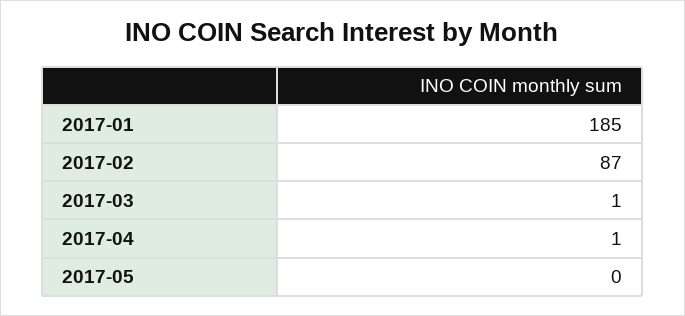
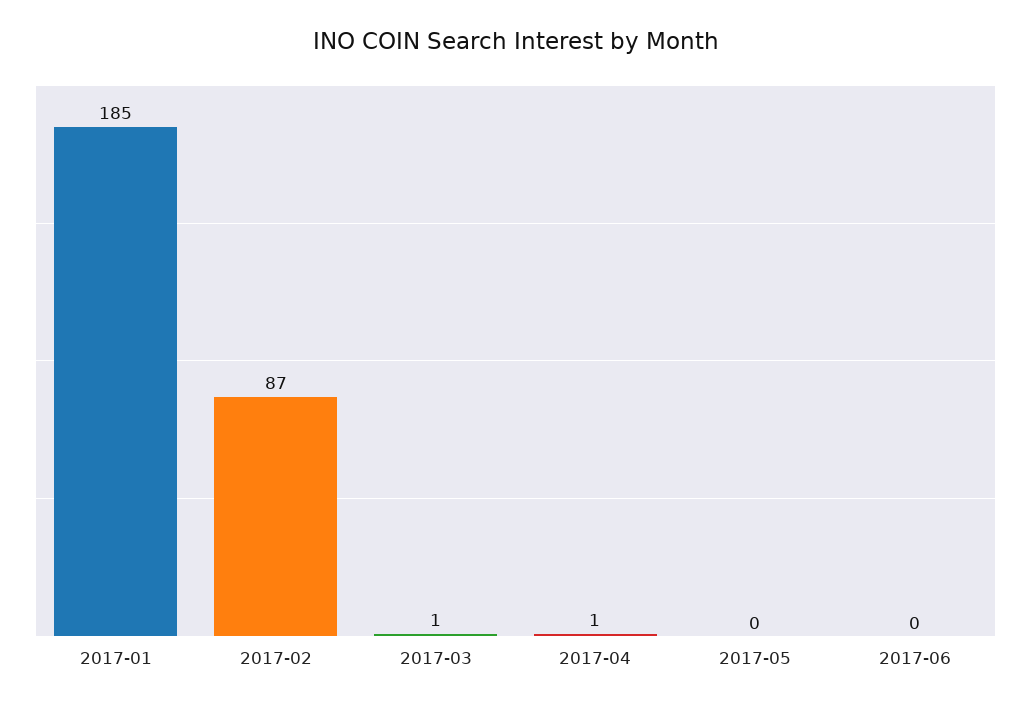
2017-06: none -> 0

